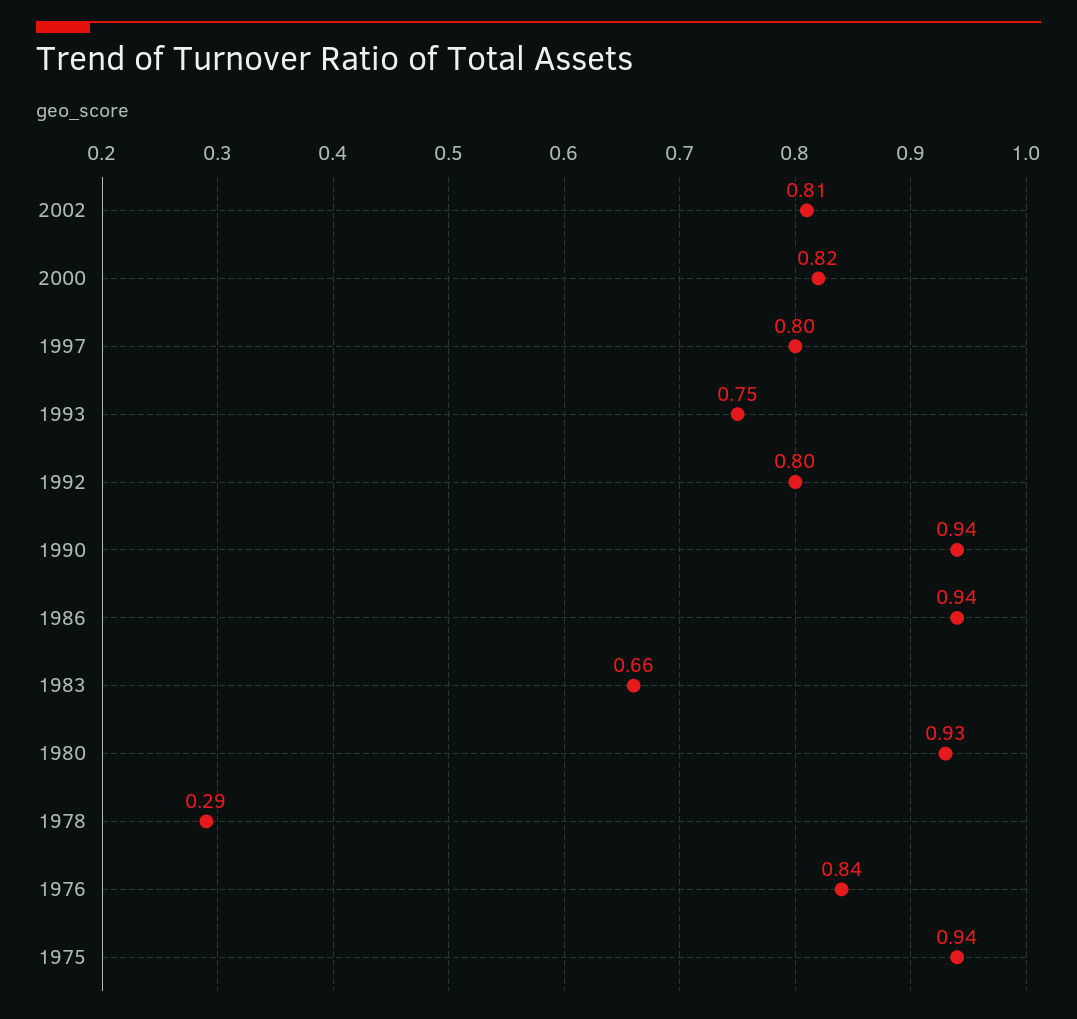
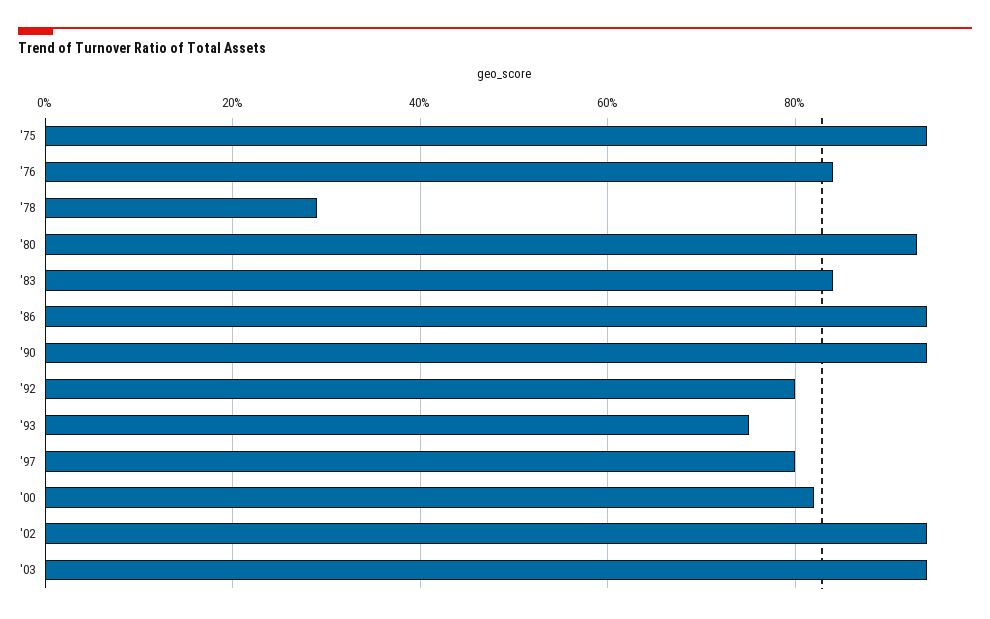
2002: 0.81 -> 0.95
1983: 0.66 -> 0.85
'03: none -> 0.95

